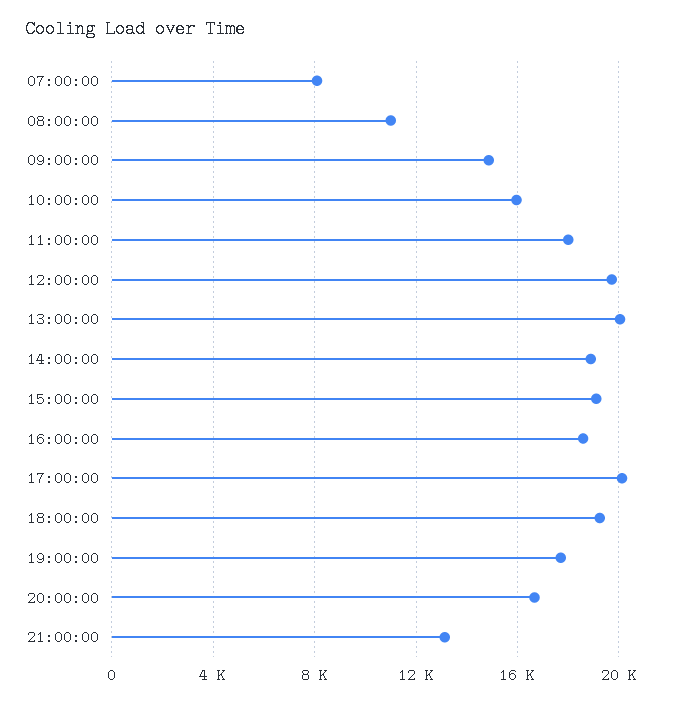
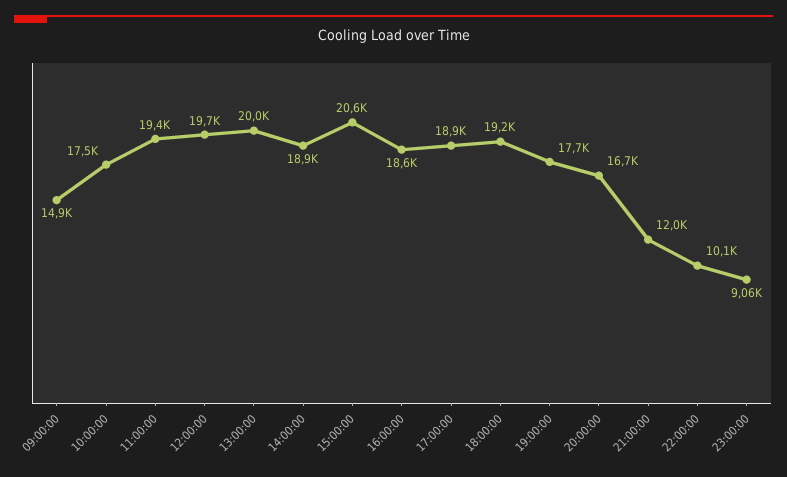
07:00:00: 8000 -> none
08:00:00: 11000 -> none
10:00:00: 16000 -> 17500
11:00:00: 18000 -> 19400
15:00:00: 19000 -> 20600
17:00:00: 20000 -> 18900
21:00:00: 13000 -> 12000
22:00:00: none -> 10100
23:00:00: none -> 9060

